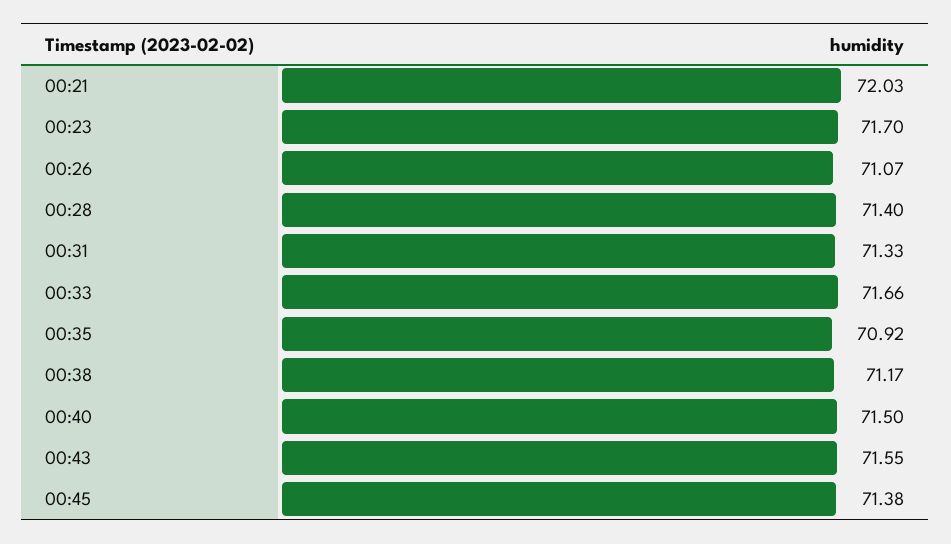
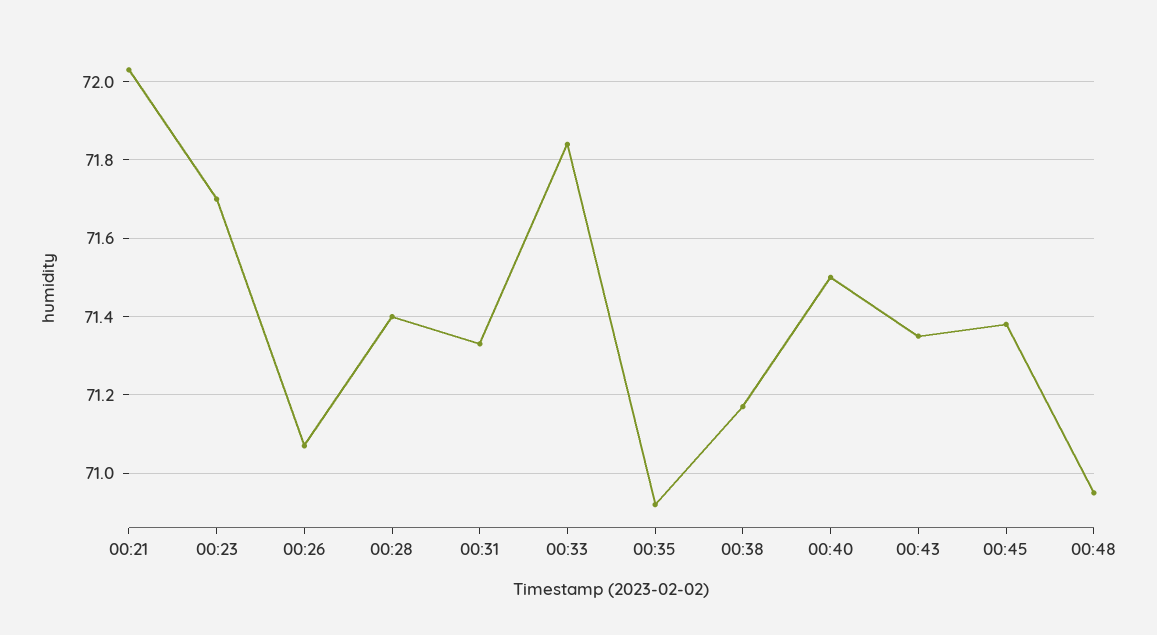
00:33: 71.66 -> 71.85
00:43: 71.55 -> 71.35
00:48: none -> 70.95

